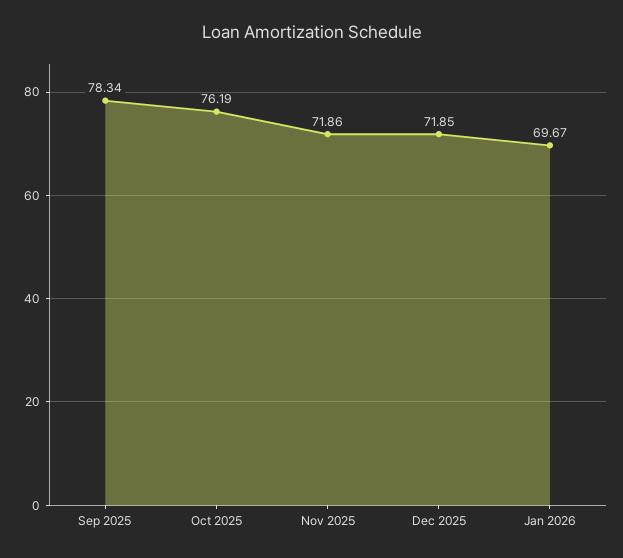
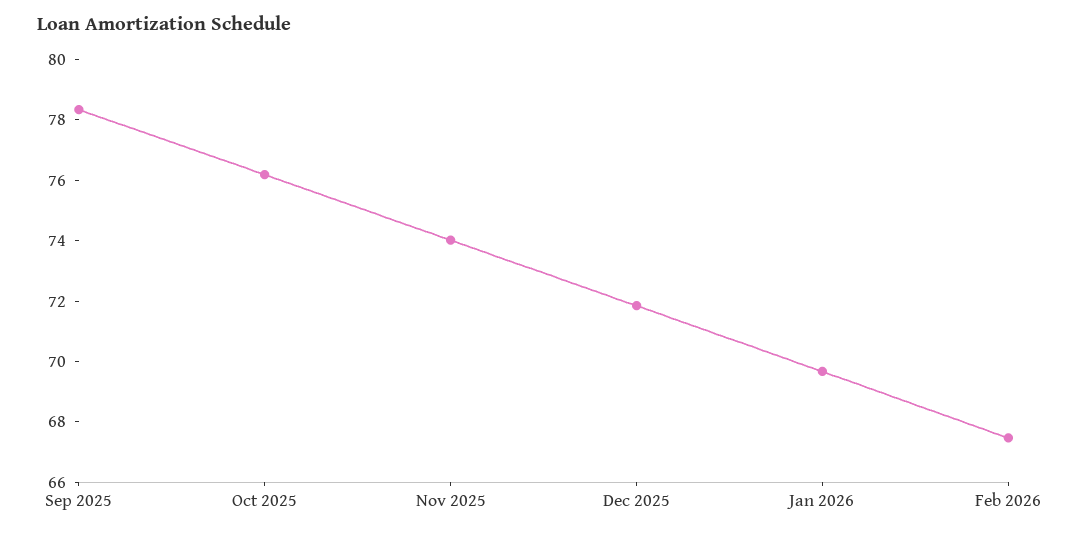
Nov 2025: 71.86 -> 74
Feb 2026: none -> 67.5

